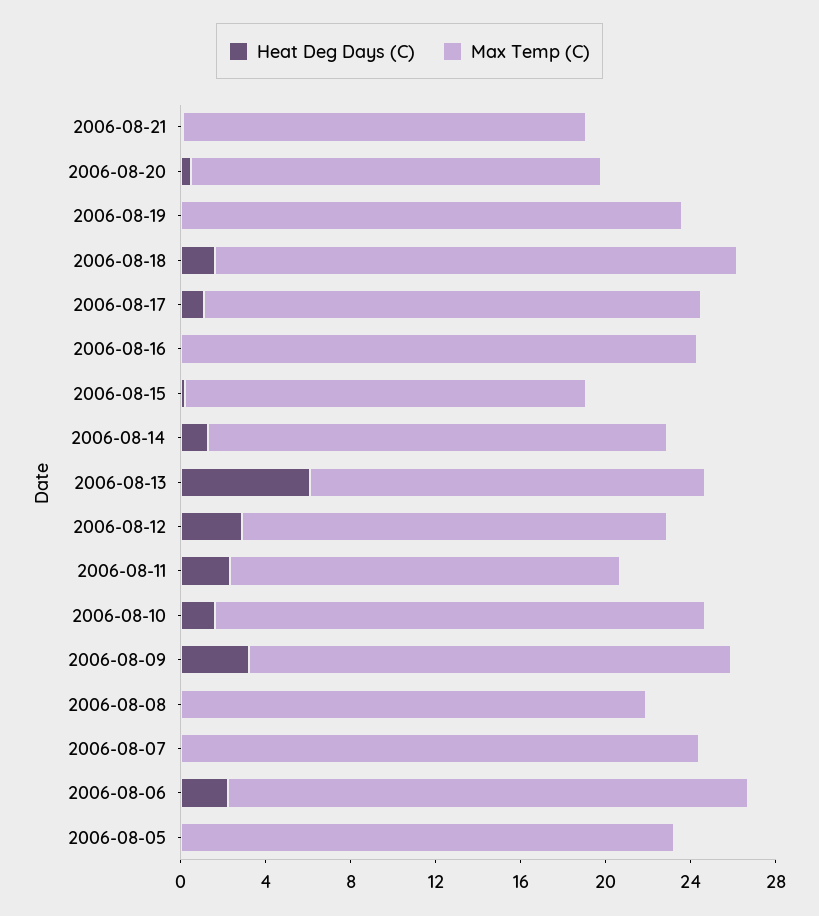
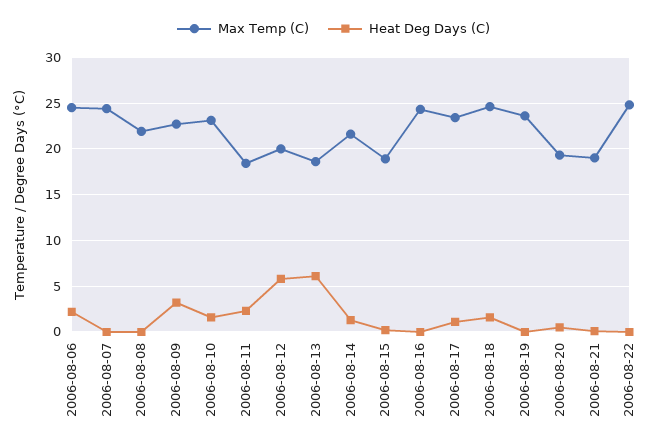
Heat Deg Days (C), 2006-08-12: 3 -> 6
Heat Deg Days (C), 2006-08-05: 0 -> none
Max Temp (C), 2006-08-05: 23 -> none
Max Temp (C), 2006-08-22: none -> 25
Heat Deg Days (C), 2006-08-22: none -> 0

